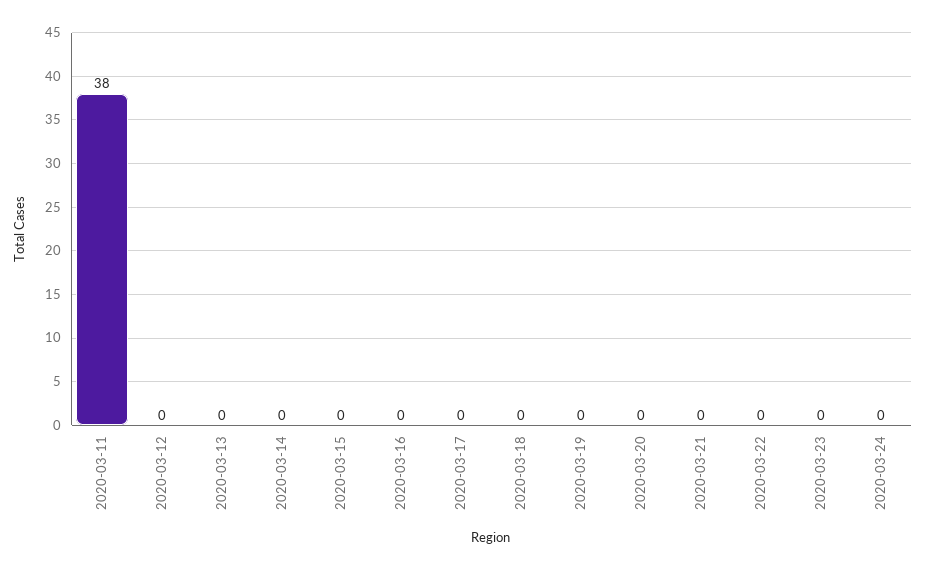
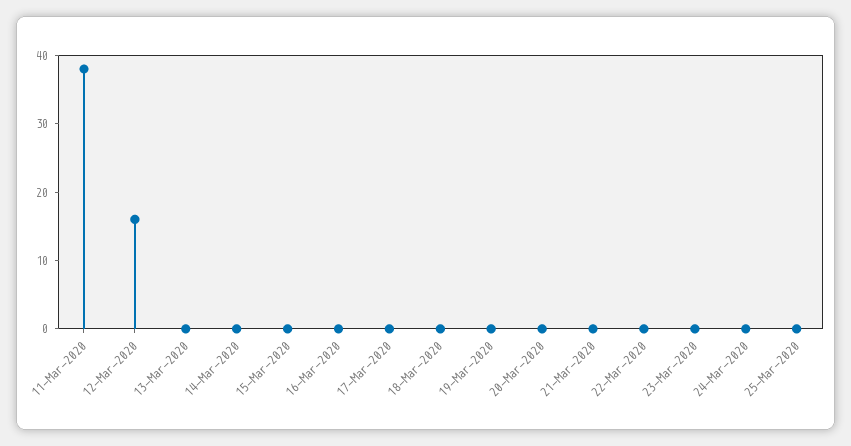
2020-03-12: 0 -> 15
25-Mar-2020: none -> 0

